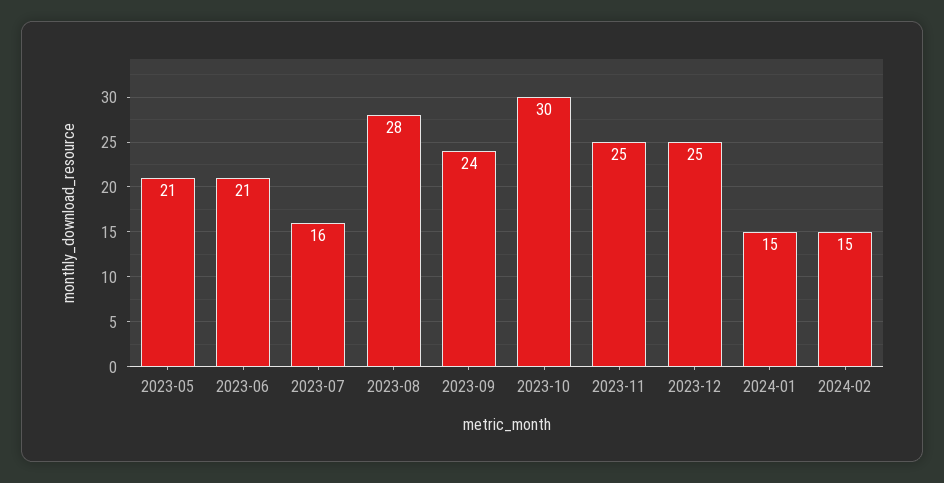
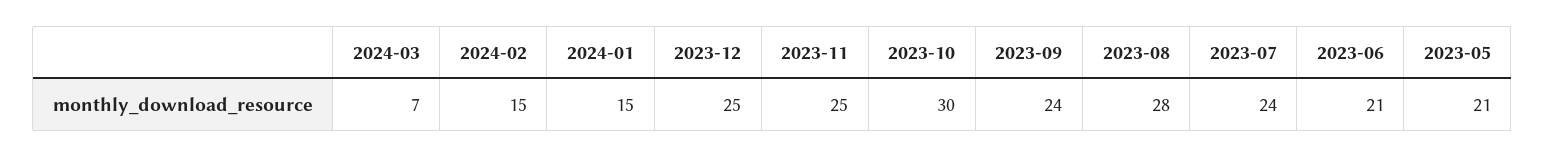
2023-07: 16 -> 24
2024-03: none -> 7

